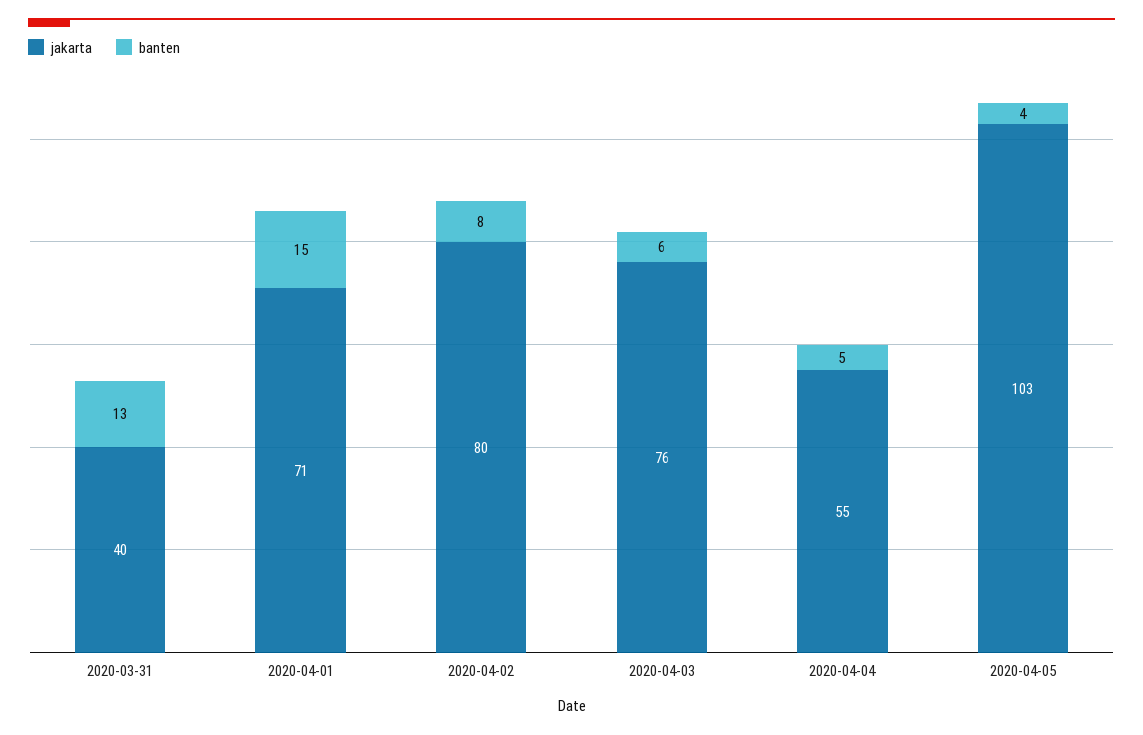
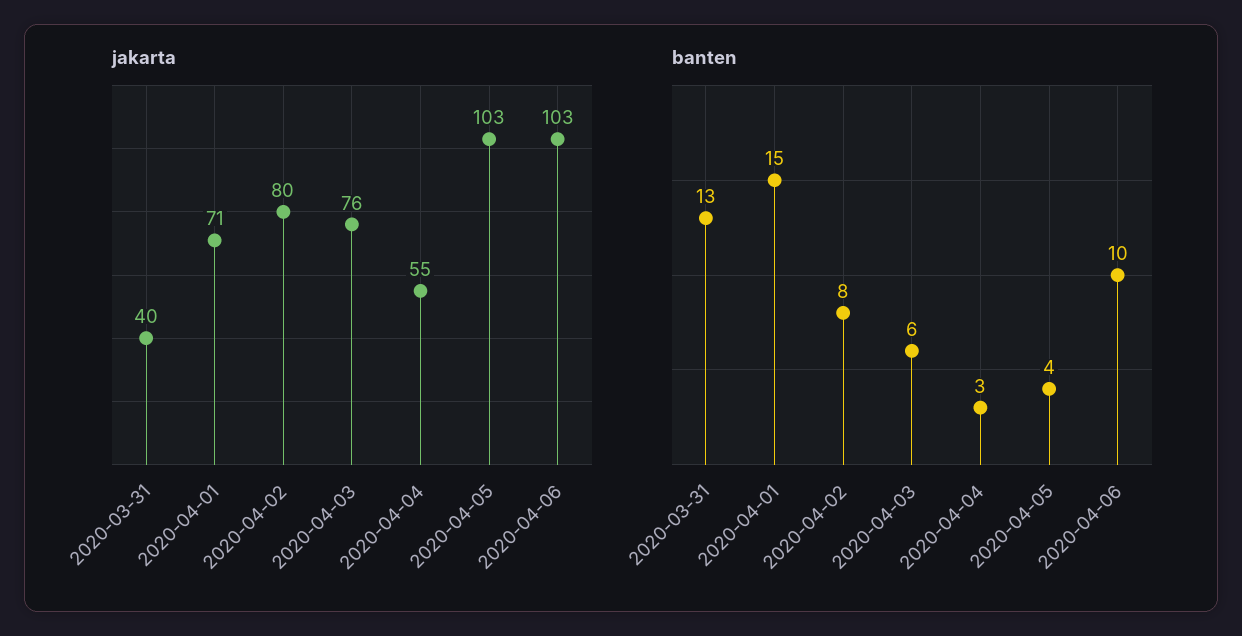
banten, 2020-04-04: 5 -> 3
jakarta, 2020-04-06: none -> 103
banten, 2020-04-06: none -> 10

